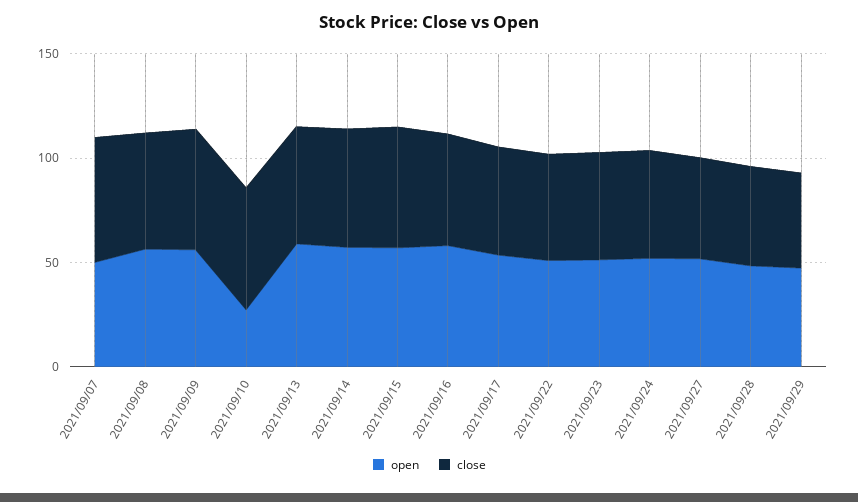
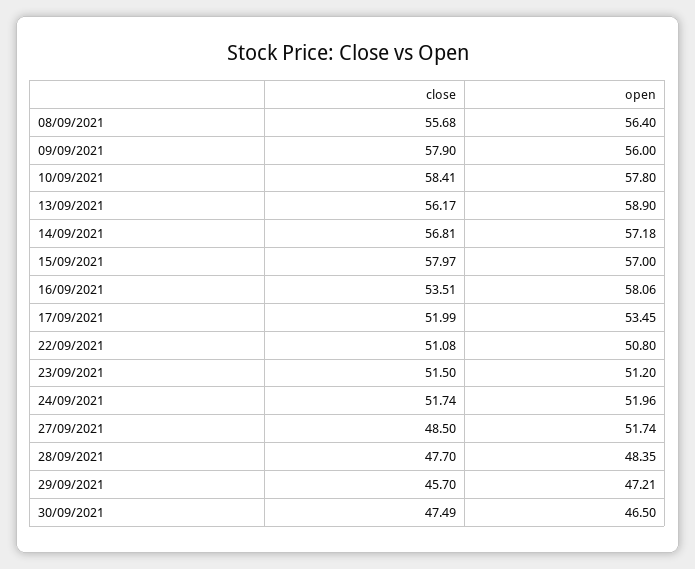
open, 2021/09/07: 50 -> none
close, 2021/09/07: 60 -> none
open, 2021/09/10: 30 -> 57.8
close, 30/09/2021: none -> 47.49
open, 30/09/2021: none -> 46.5

